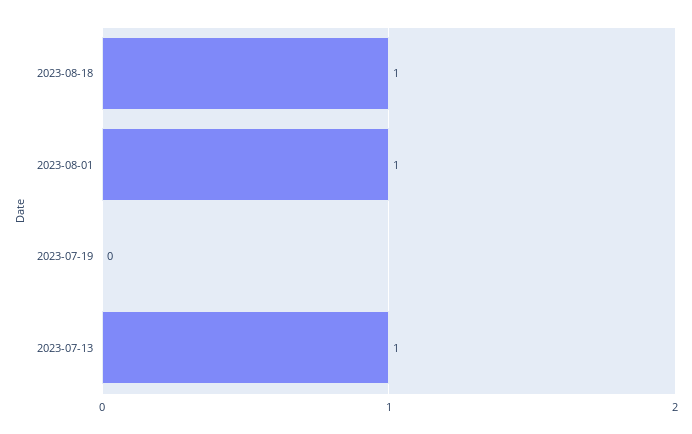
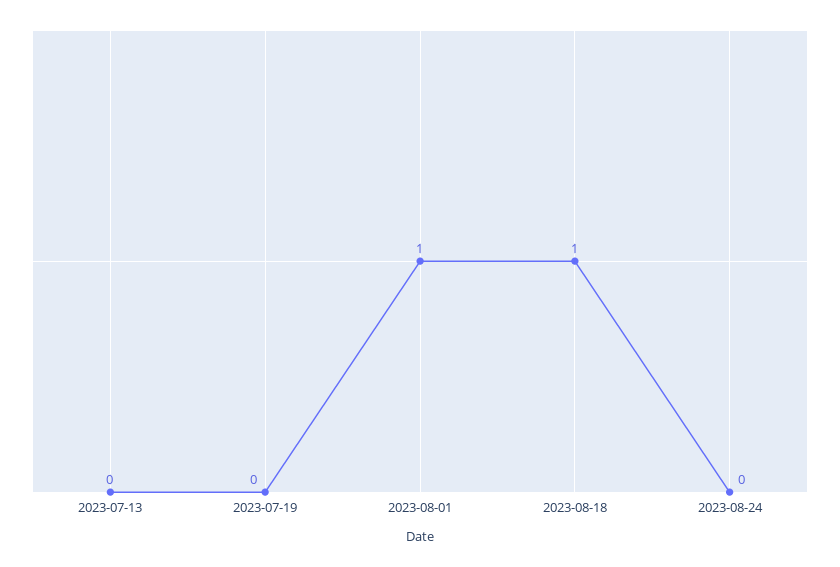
2023-07-13: 1 -> 0
2023-08-24: none -> 0

